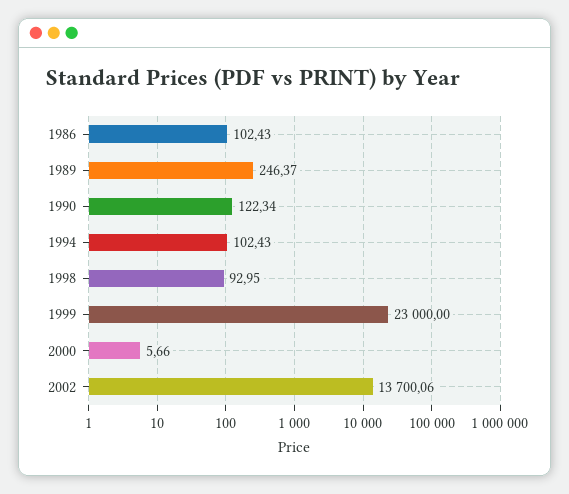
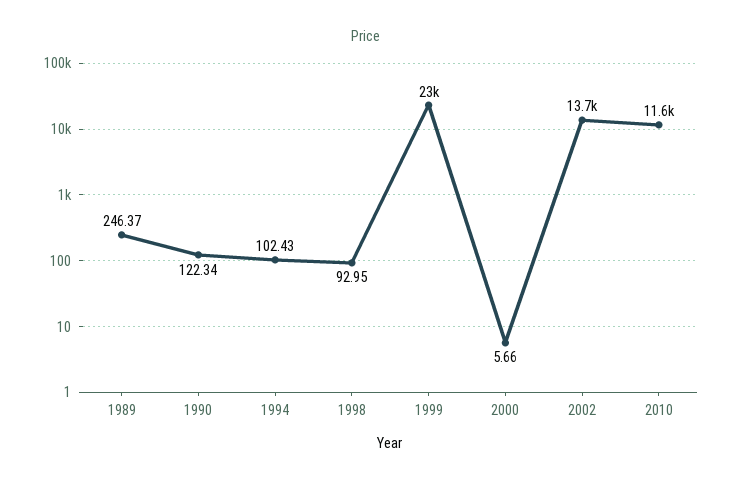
1986: 102.43 -> none
2002: 13700.06 -> 13700
2010: none -> 11600

